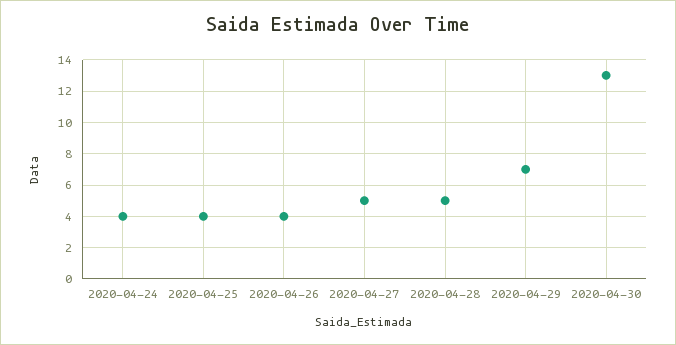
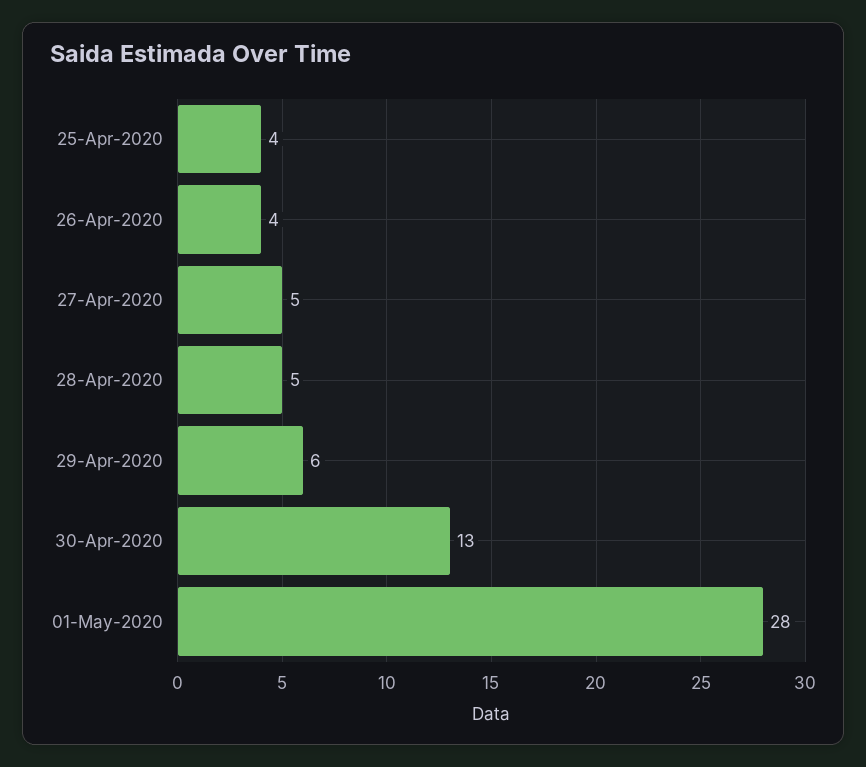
2020-04-24: 4 -> none
2020-04-29: 7 -> 6
01-May-2020: none -> 28

